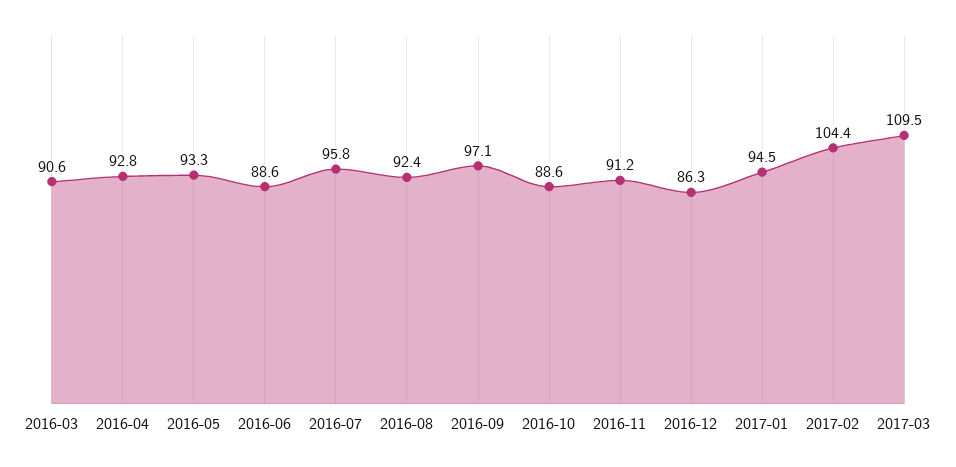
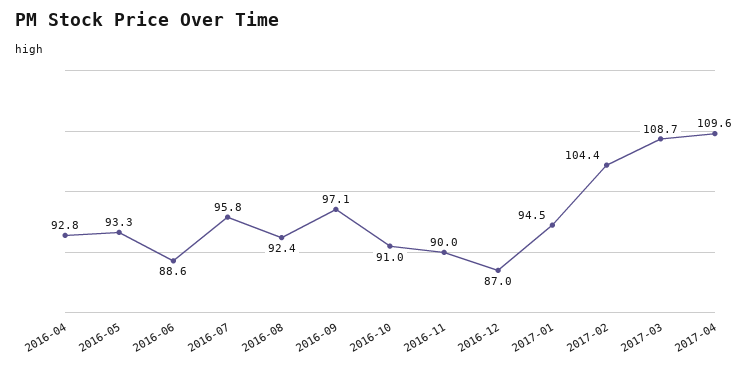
2016-03: 90.6 -> none
2016-10: 88.6 -> 91
2016-11: 91.2 -> 90
2016-12: 86.3 -> 87
2017-03: 109.5 -> 108.7
2017-04: none -> 109.6

